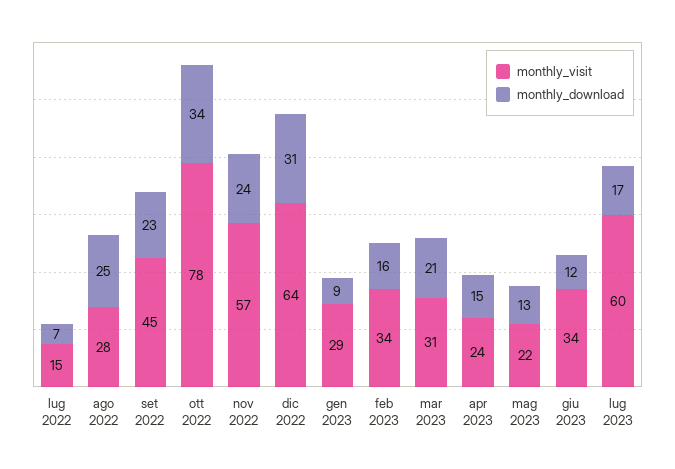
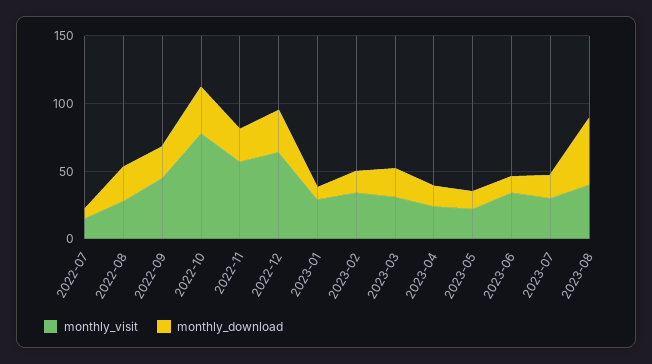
monthly_visit, lug 2023: 60 -> 30
monthly_visit, 2023-08: none -> 40
monthly_download, 2023-08: none -> 50

